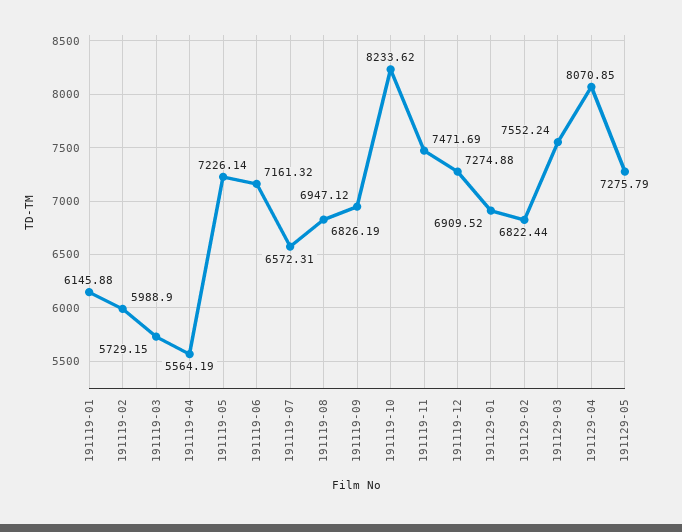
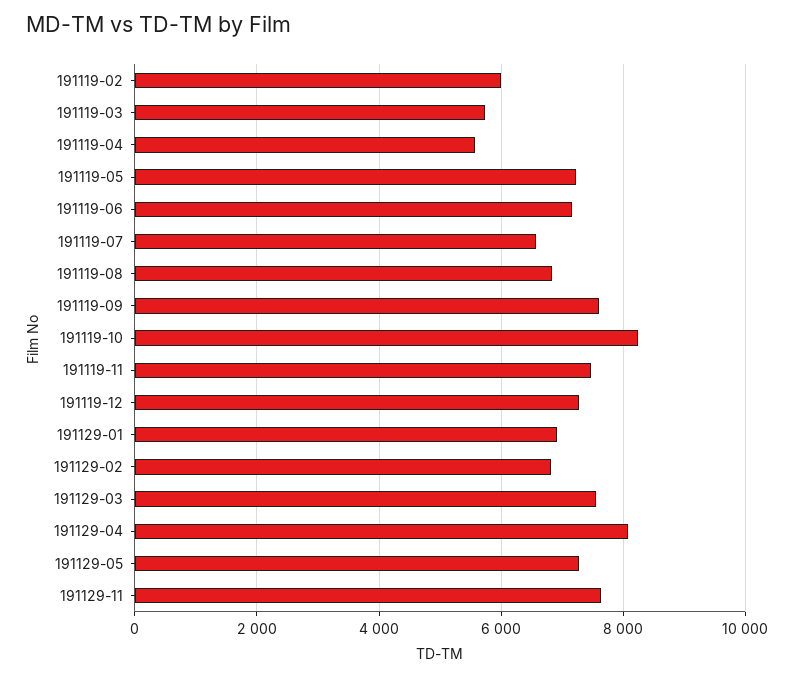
191119-01: 6145.88 -> none
191119-09: 6947.12 -> 7600
191129-11: none -> 7600

